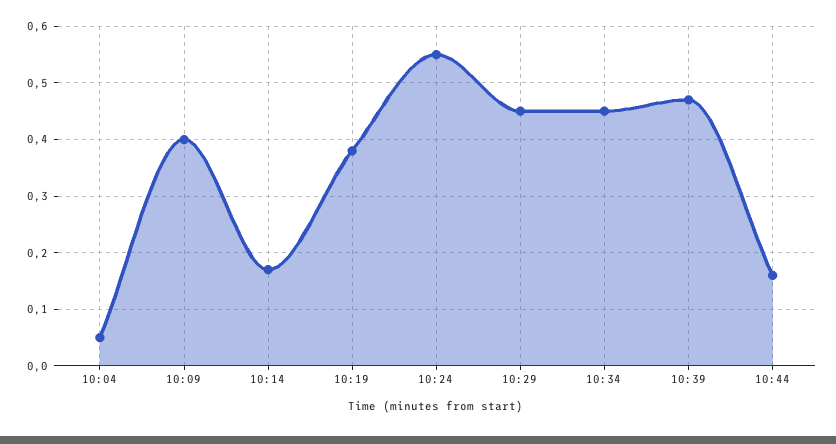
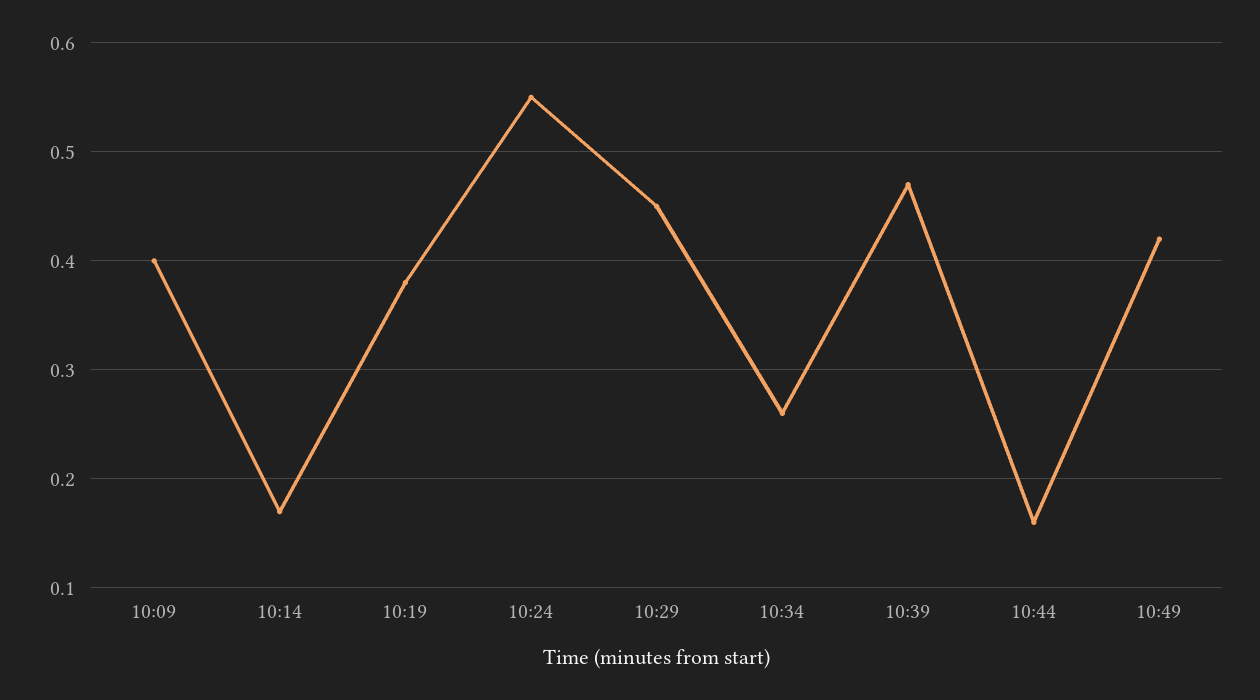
10:04: 0.05 -> none
10:34: 0.45 -> 0.26
10:49: none -> 0.42

